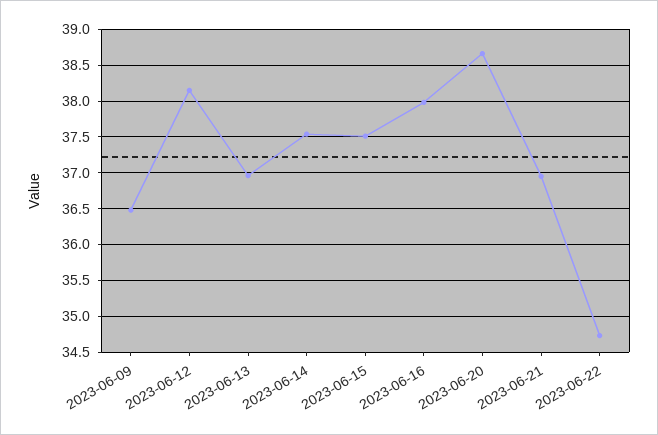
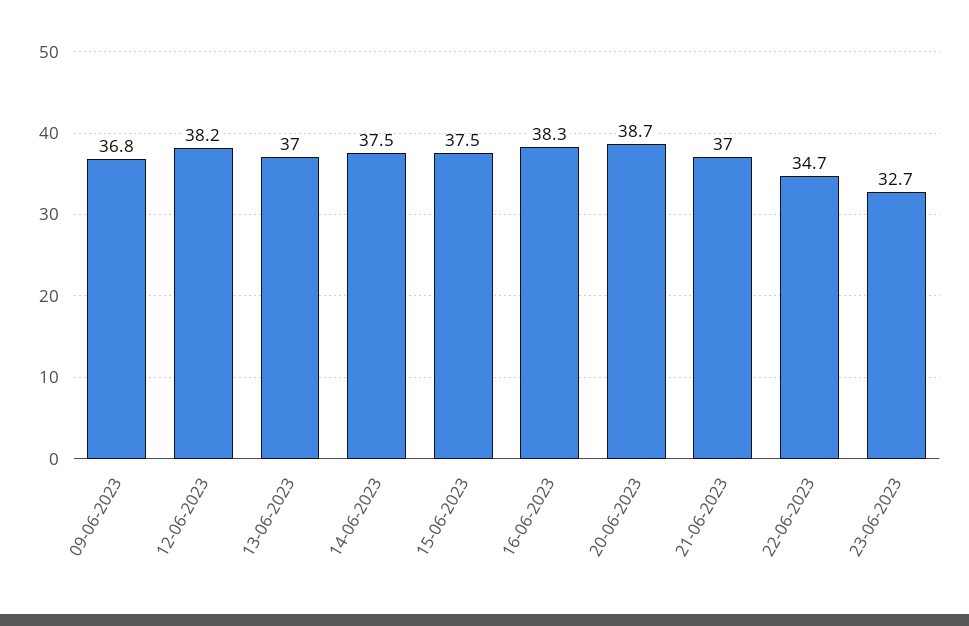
2023-06-09: 36.5 -> 36.8
2023-06-16: 38 -> 38.3
23-06-2023: none -> 32.7

